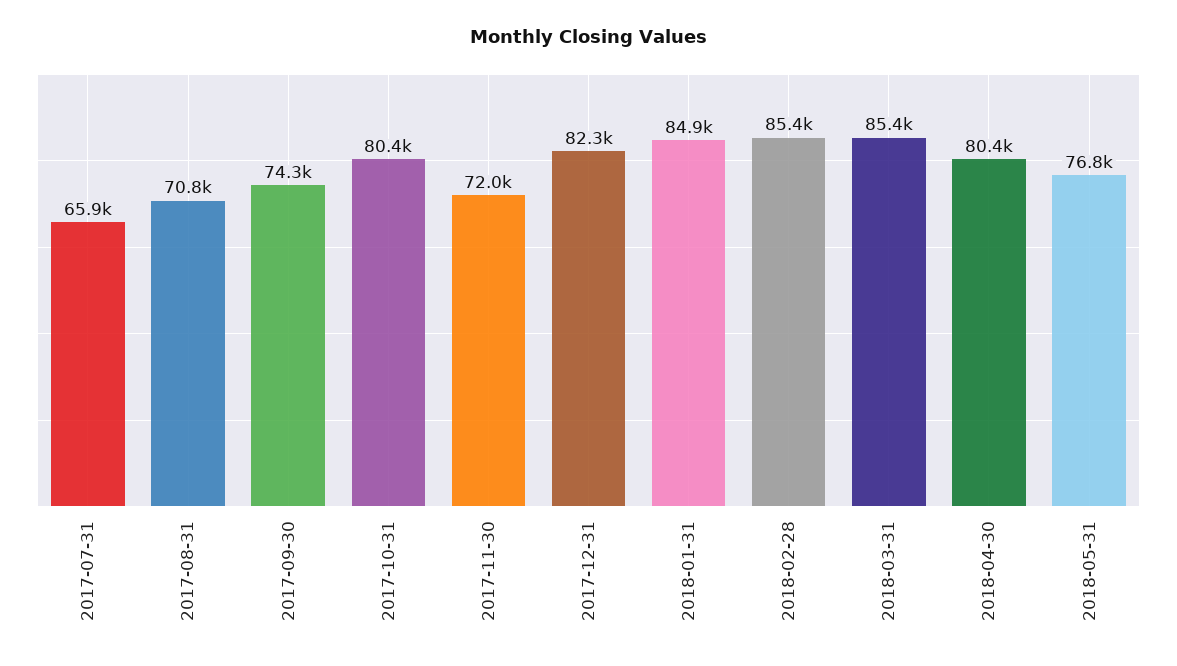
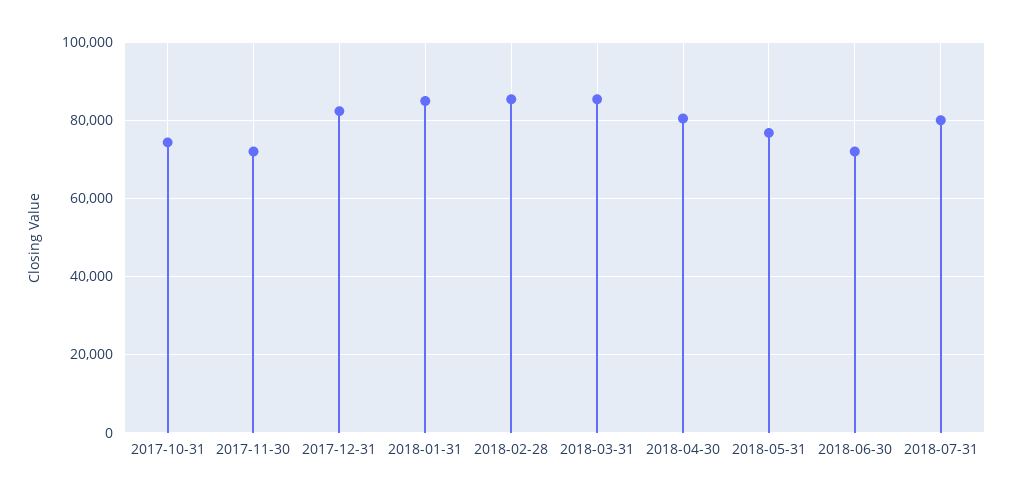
2017-07-31: 65900 -> none
2017-08-31: 70800 -> none
2017-09-30: 74300 -> none
2017-10-31: 80400 -> 74000
2018-06-30: none -> 72000
2018-07-31: none -> 80000

